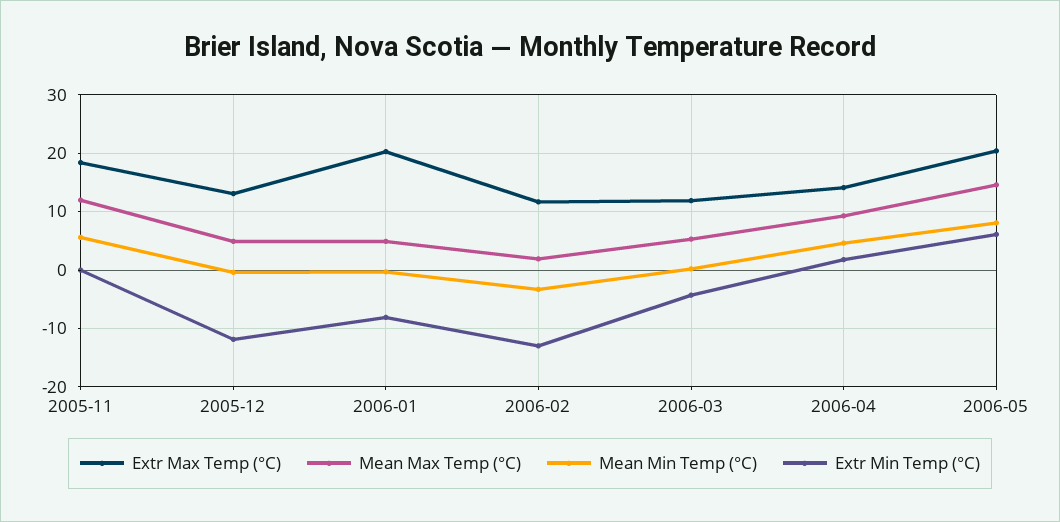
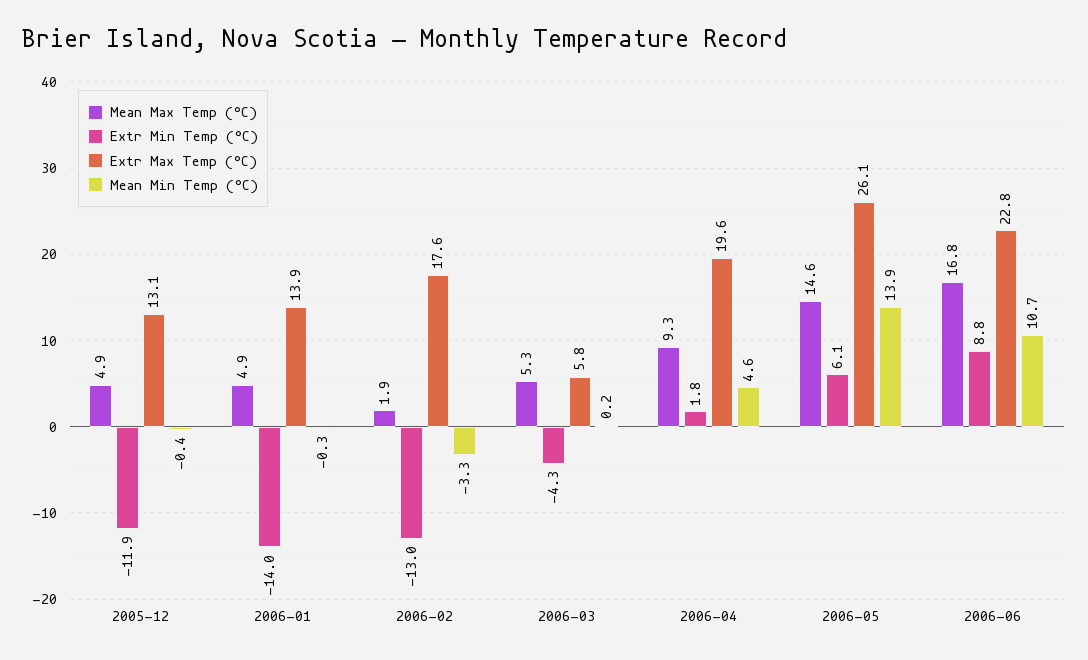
Extr Max Temp (°C), 2005-11: 18 -> none
Mean Max Temp (°C), 2005-11: 12 -> none
Mean Min Temp (°C), 2005-11: 6 -> none
Extr Min Temp (°C), 2005-11: 0 -> none
Extr Max Temp (°C), 2006-01: 20 -> 13.9
Extr Min Temp (°C), 2006-01: -8 -> -14
Extr Max Temp (°C), 2006-02: 12 -> 17.6
Extr Max Temp (°C), 2006-03: 12 -> 5.8
Extr Max Temp (°C), 2006-04: 14 -> 19.6
Extr Max Temp (°C), 2006-05: 20 -> 26.1
Mean Min Temp (°C), 2006-05: 8 -> 13.9
Mean Max Temp (°C), 2006-06: none -> 16.8
Extr Min Temp (°C), 2006-06: none -> 8.8
Extr Max Temp (°C), 2006-06: none -> 22.8
Mean Min Temp (°C), 2006-06: none -> 10.7

